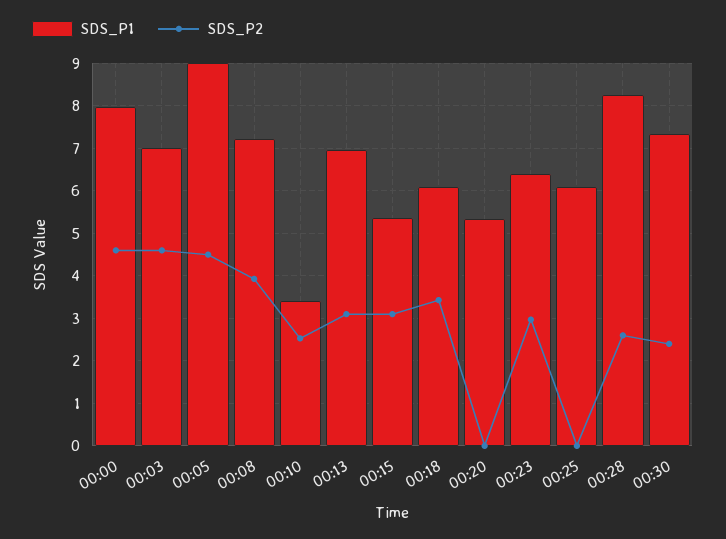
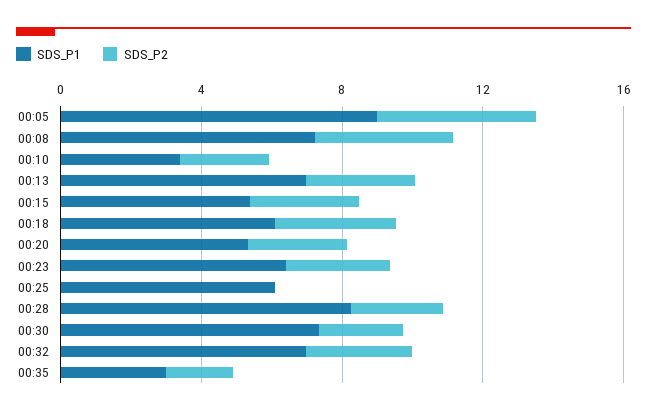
SDS_P1, 00:00: 8 -> none
SDS_P2, 00:00: 4.6 -> none
SDS_P1, 00:03: 7 -> none
SDS_P2, 00:03: 4.6 -> none
SDS_P2, 00:20: 0 -> 3
SDS_P1, 00:32: none -> 7
SDS_P2, 00:32: none -> 3
SDS_P1, 00:35: none -> 3
SDS_P2, 00:35: none -> 2

